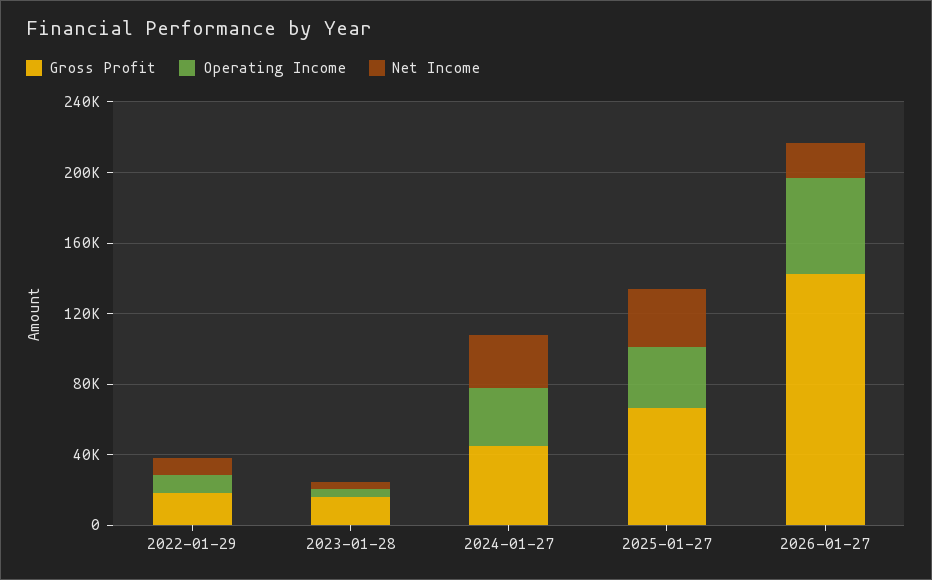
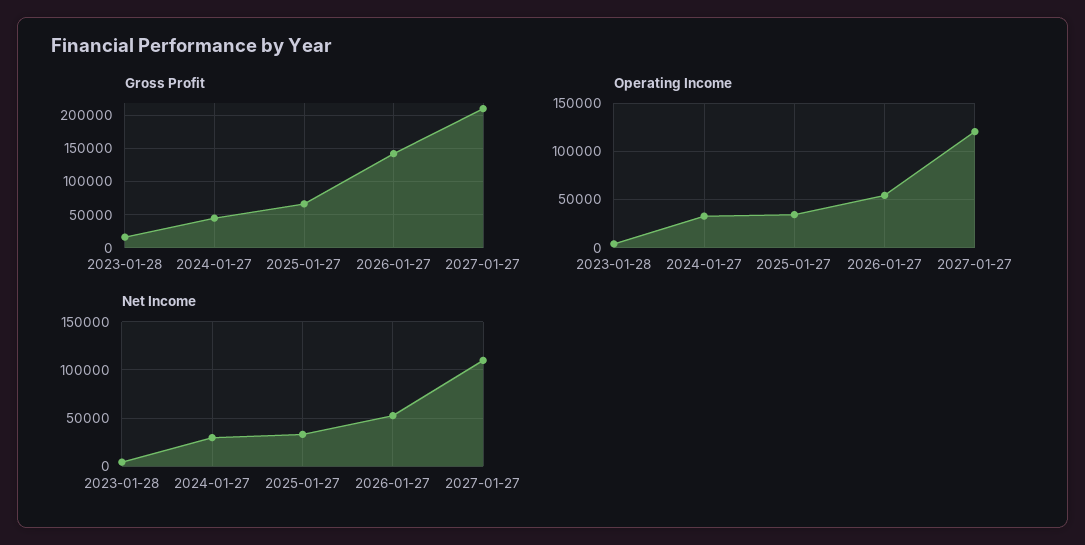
Gross Profit, 2022-01-29: 20000 -> none
Operating Income, 2022-01-29: 10000 -> none
Net Income, 2022-01-29: 10000 -> none
Net Income, 2026-01-27: 20000 -> 50000
Gross Profit, 2027-01-27: none -> 210000
Operating Income, 2027-01-27: none -> 120000
Net Income, 2027-01-27: none -> 110000

